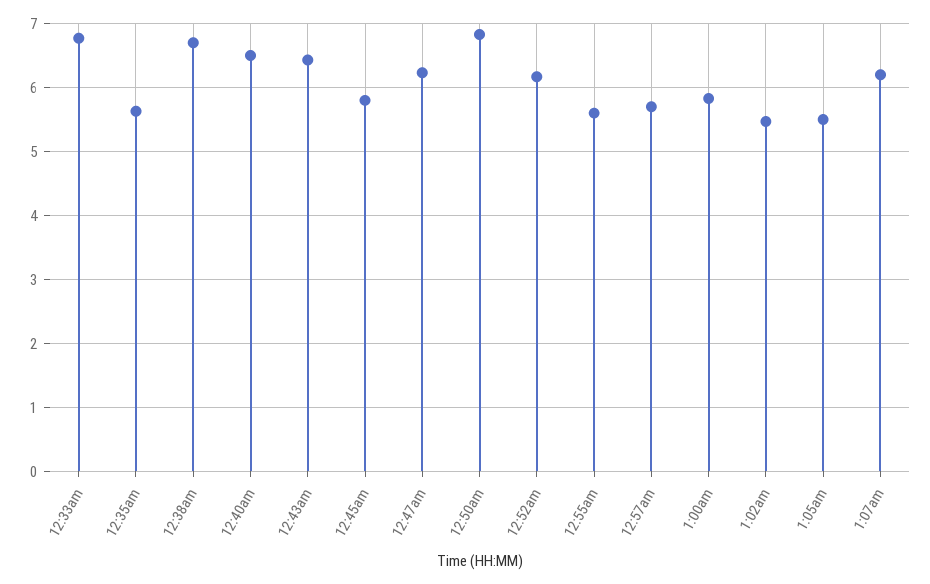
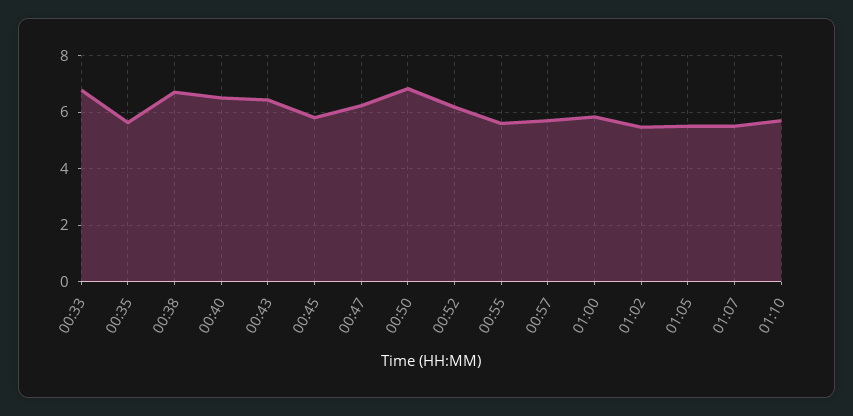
1:07am: 6.2 -> 5.5
01:10: none -> 5.75

